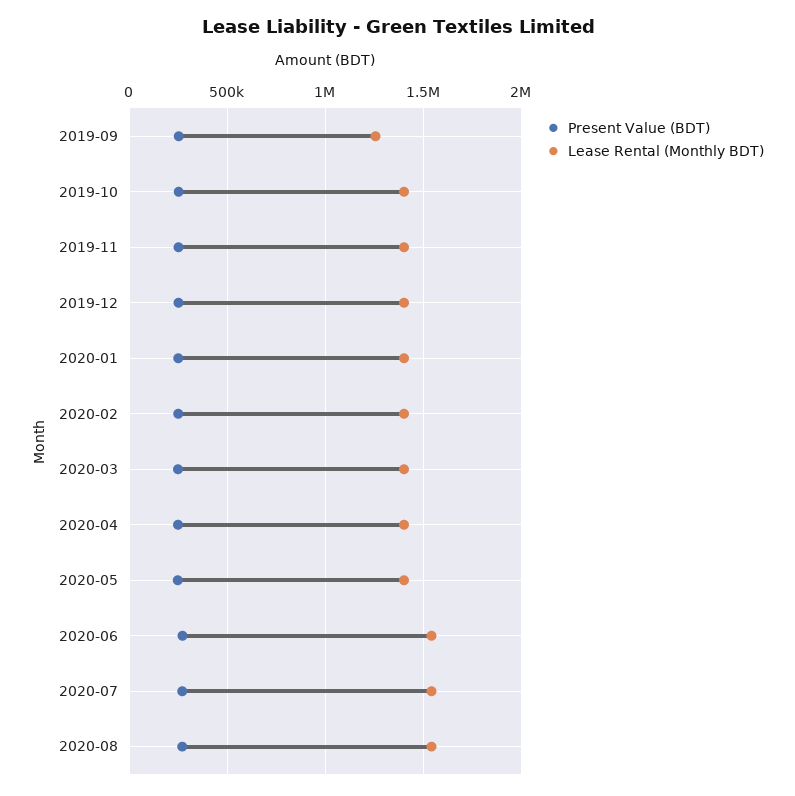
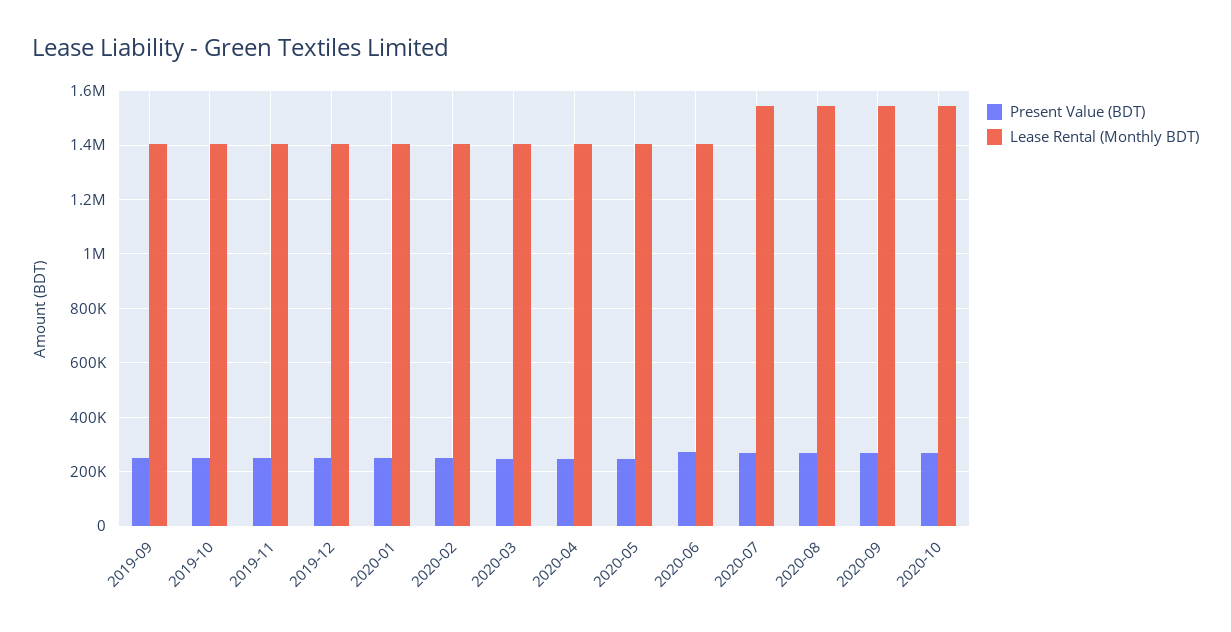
Lease Rental (Monthly BDT), 2019-09: 1250000 -> 1400000
Lease Rental (Monthly BDT), 2020-06: 1550000 -> 1400000
Present Value (BDT), 2020-09: none -> 275000
Lease Rental (Monthly BDT), 2020-09: none -> 1550000
Present Value (BDT), 2020-10: none -> 275000
Lease Rental (Monthly BDT), 2020-10: none -> 1550000

